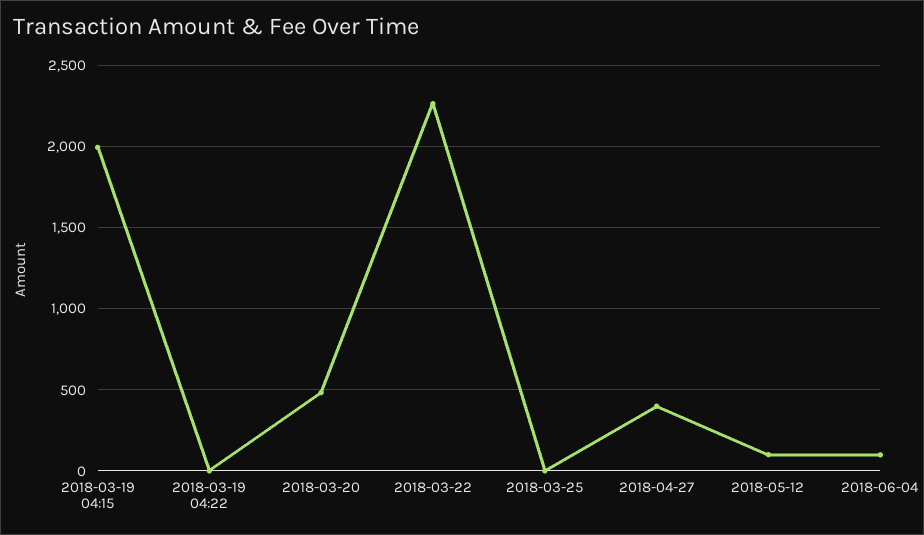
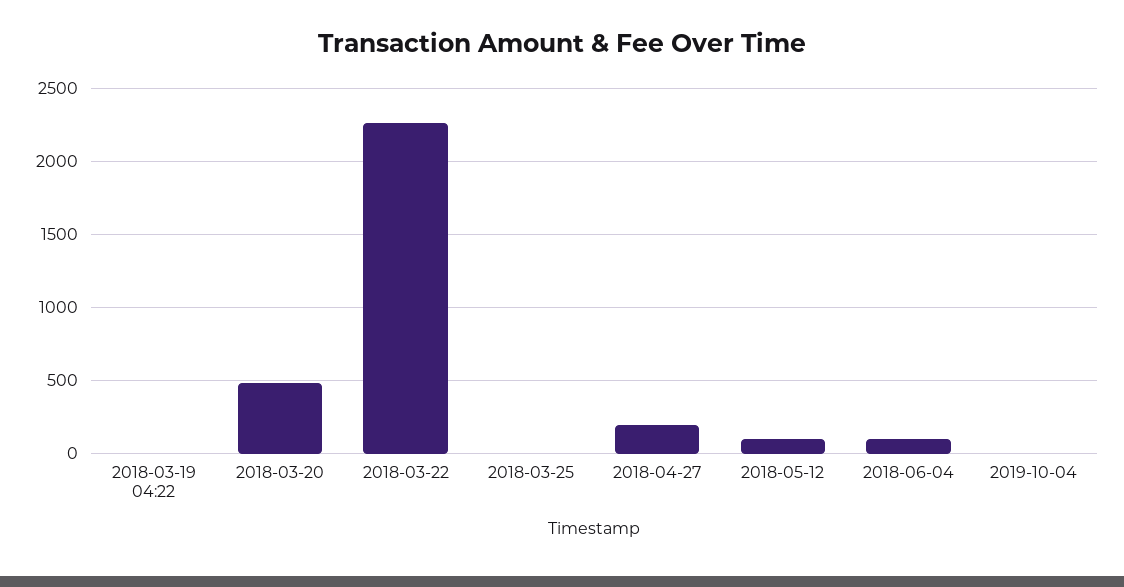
2018-03-19 04:15: 2000 -> none
2018-04-27: 400 -> 200
2019-10-04: none -> 0

